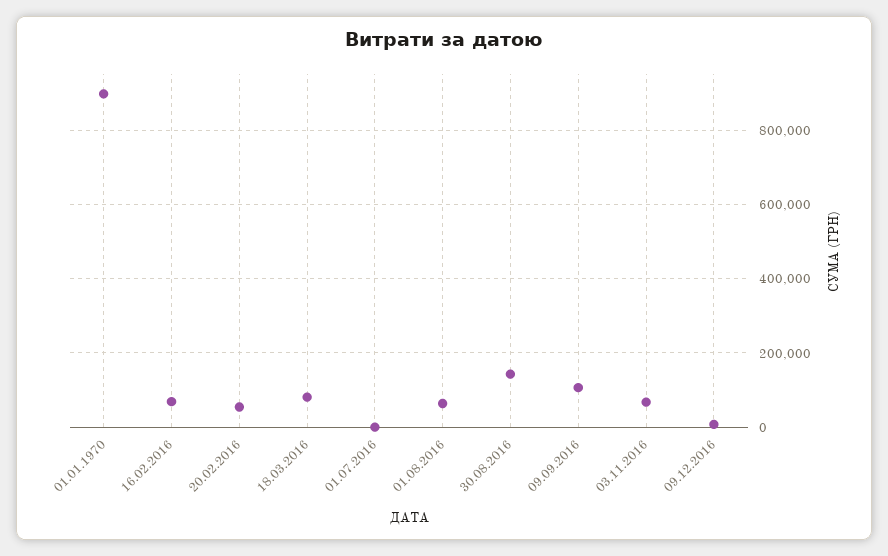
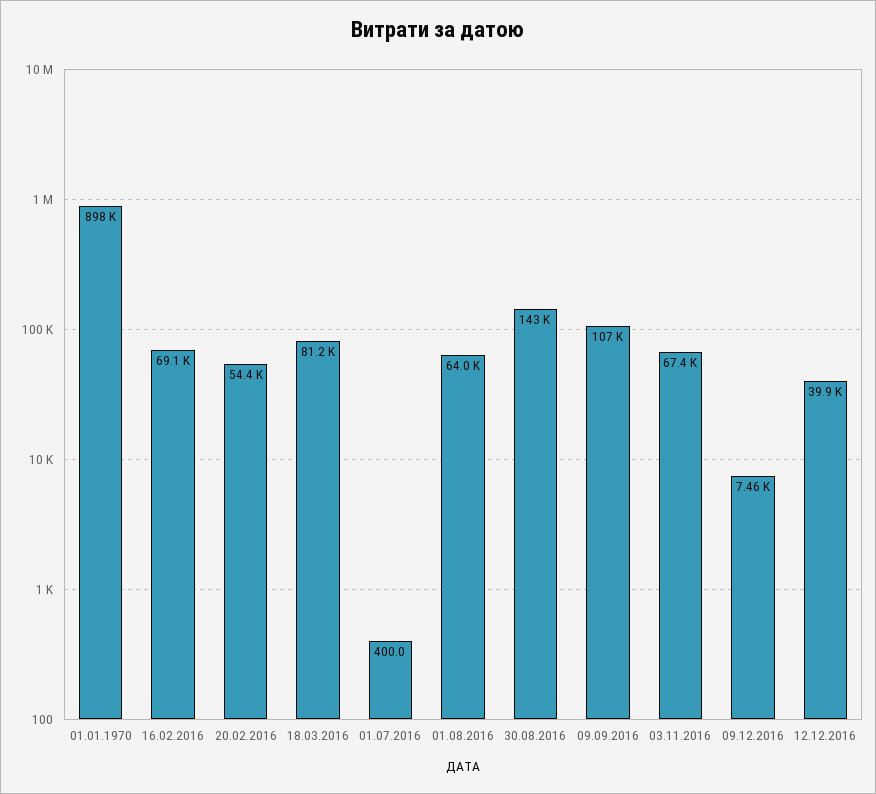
12.12.2016: none -> 39900

